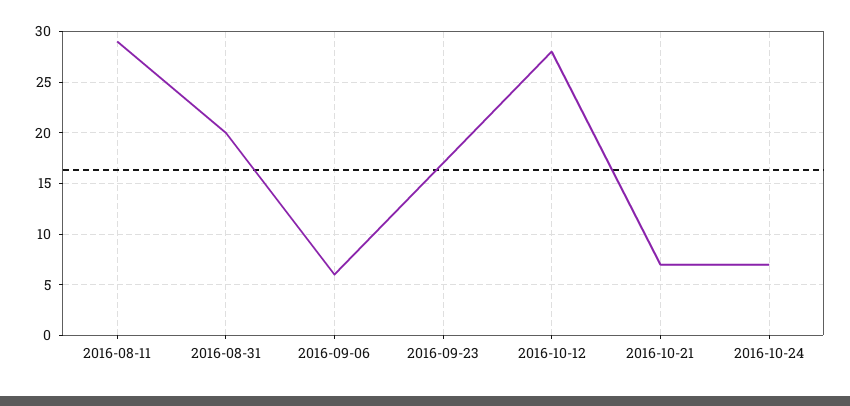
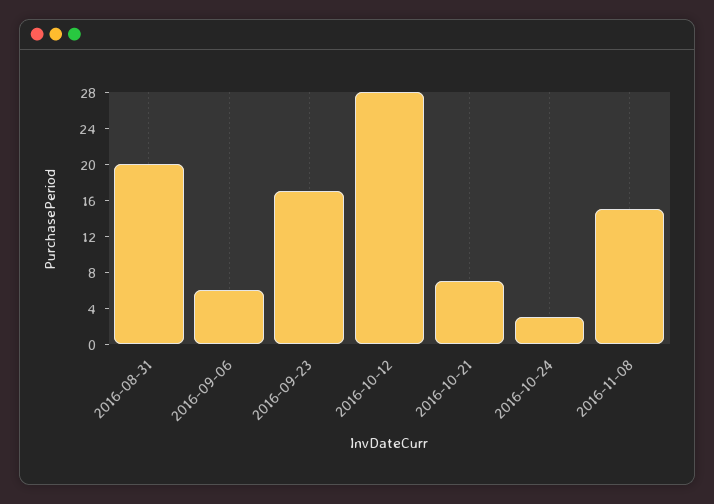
2016-08-11: 29 -> none
2016-10-24: 7 -> 3
2016-11-08: none -> 15

